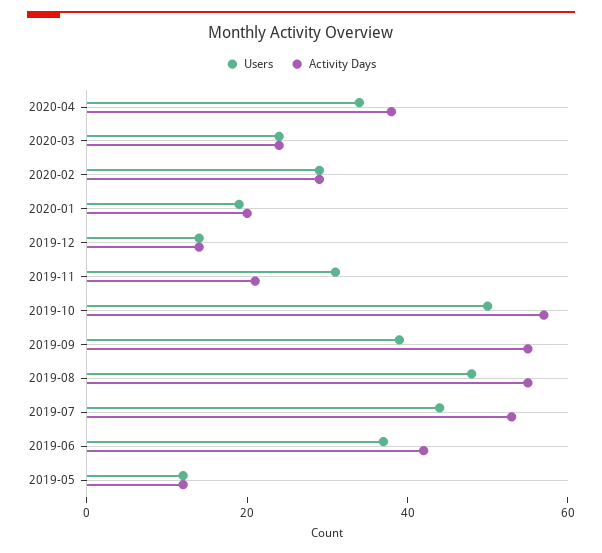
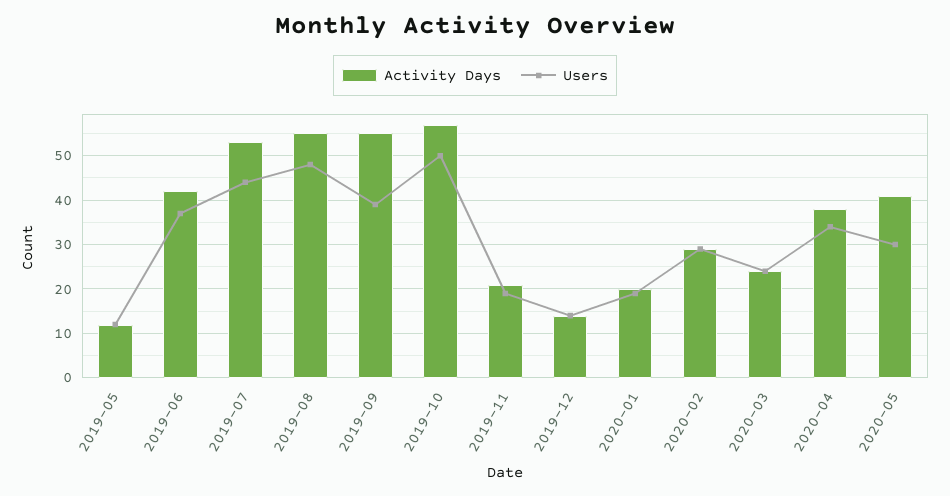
Users, 2019-11: 30 -> 20
Activity Days, 2020-05: none -> 40
Users, 2020-05: none -> 30

